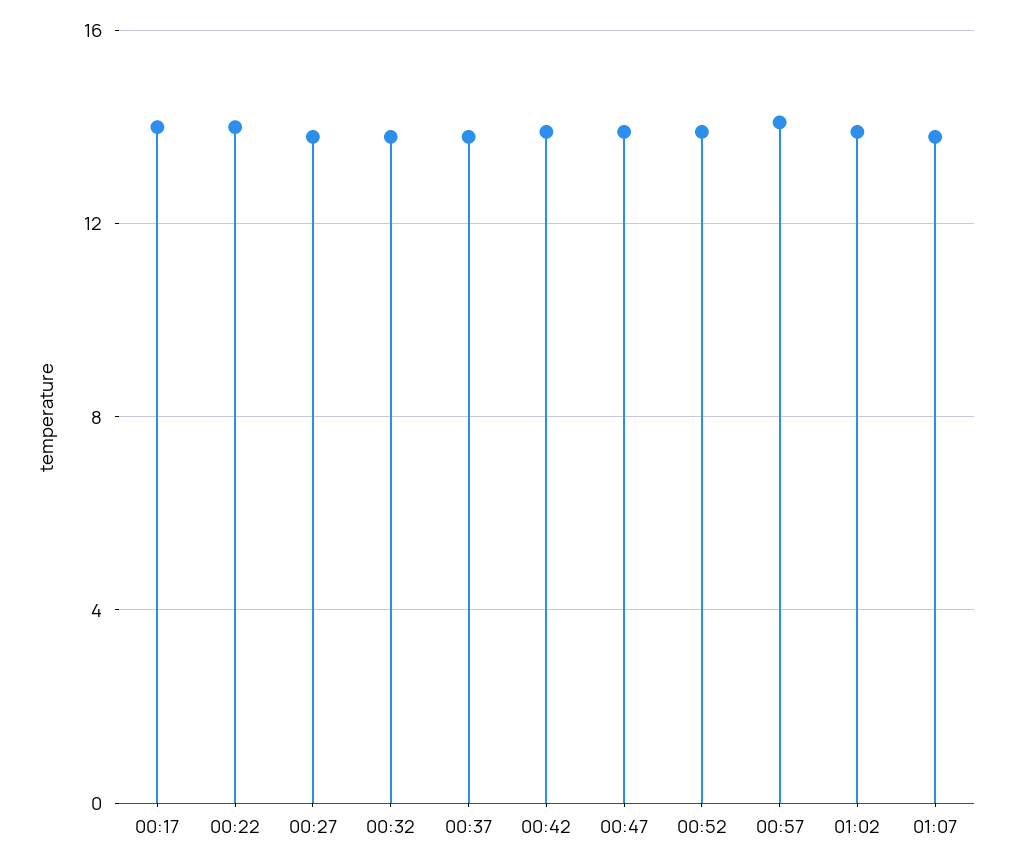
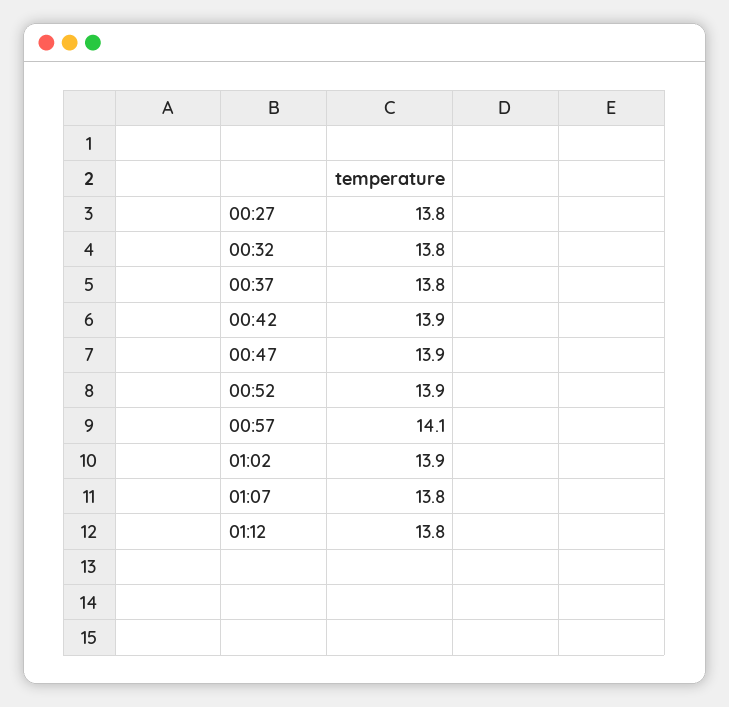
00:17: 14 -> none
00:22: 14 -> none
01:12: none -> 13.8

